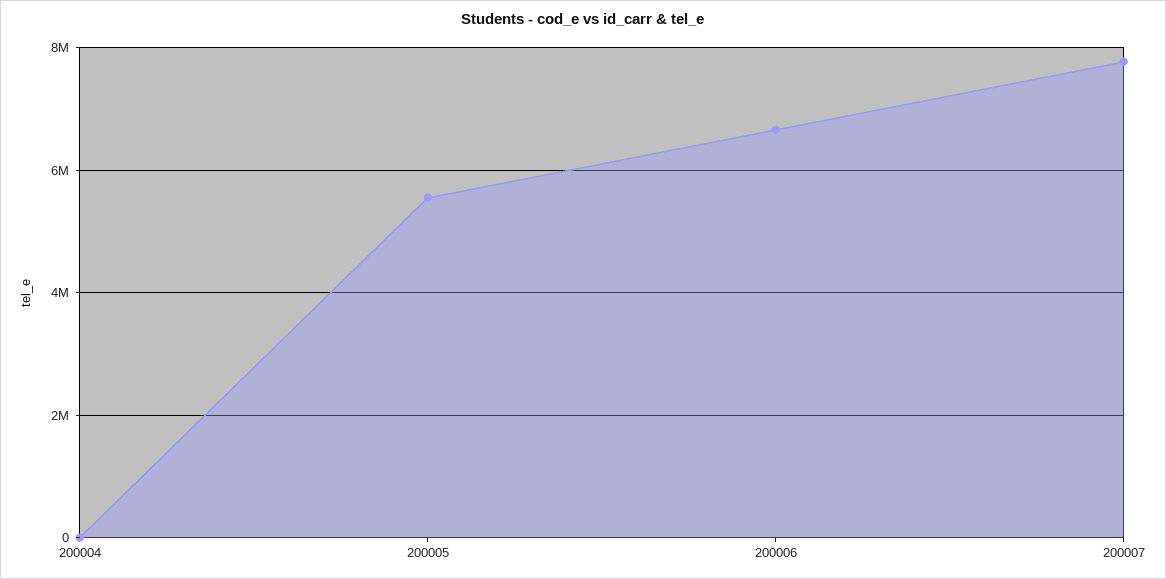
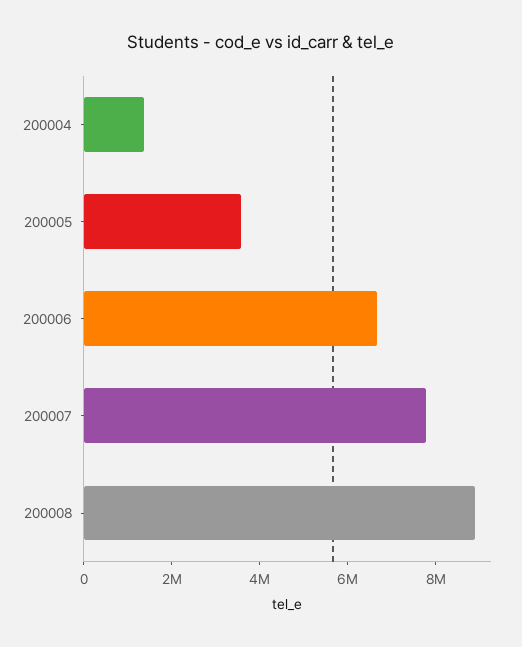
200004: 0 -> 1500000
200005: 5600000 -> 3500000
200008: none -> 9000000

